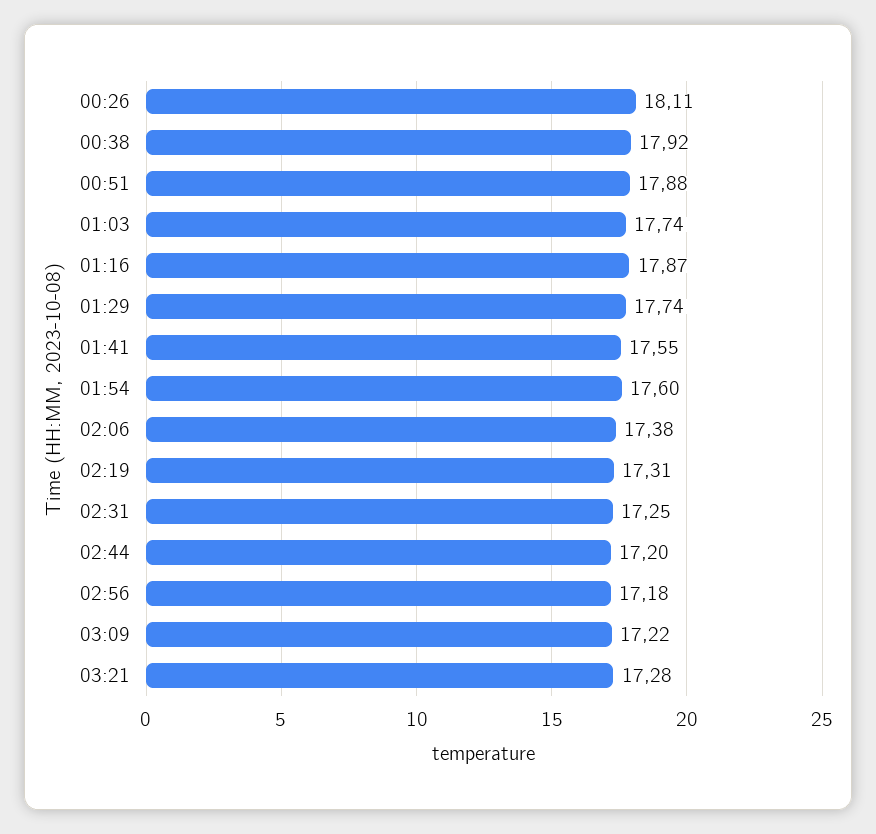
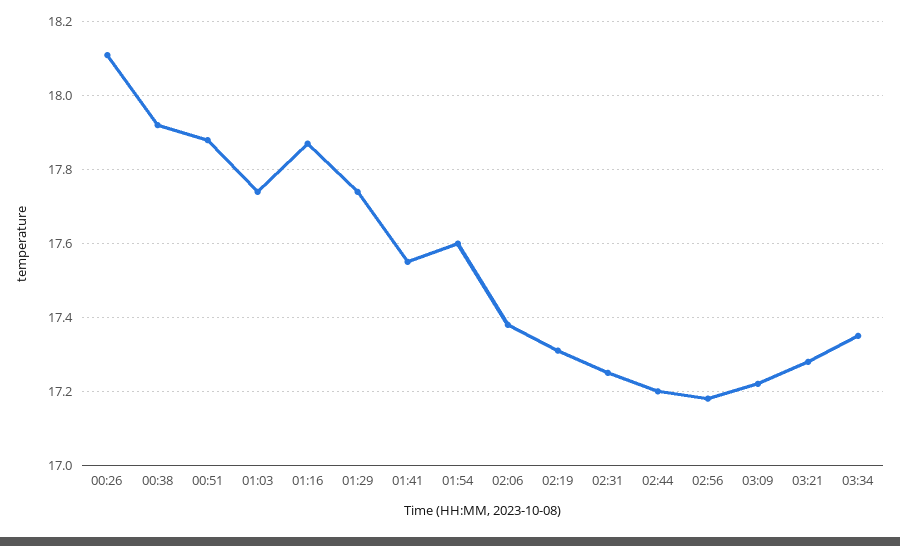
03:34: none -> 17.35

